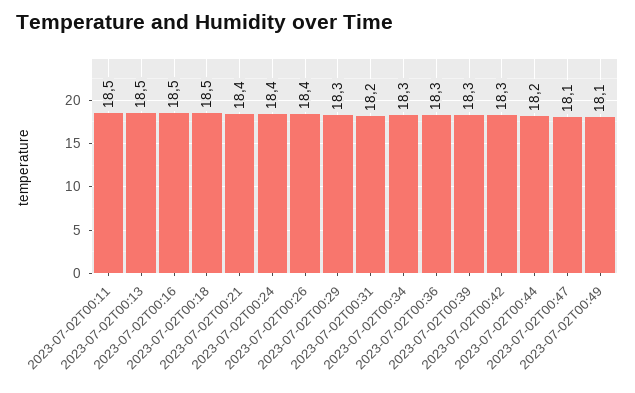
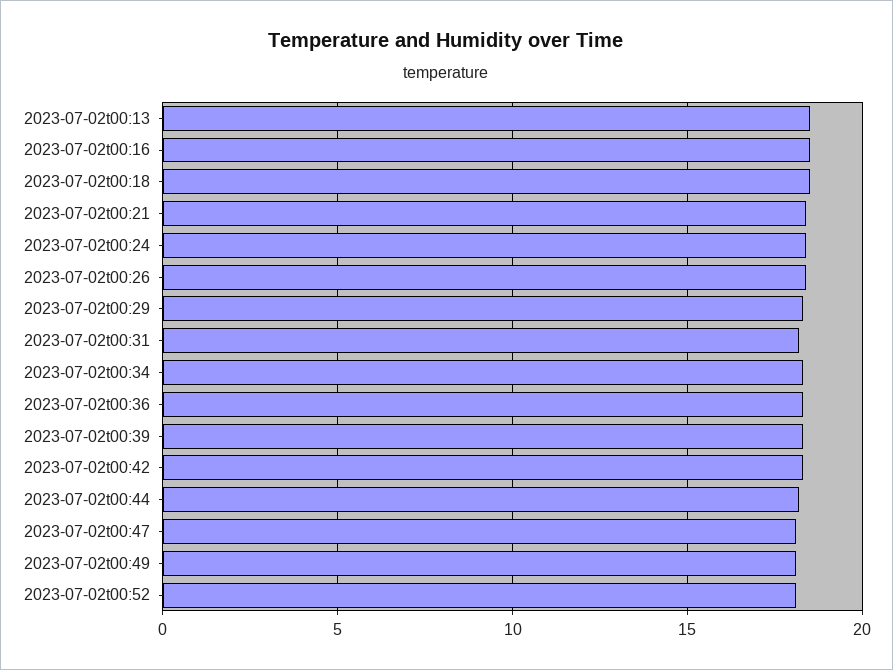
2023-07-02T00:11: 18.5 -> none
2023-07-02t00:52: none -> 18

